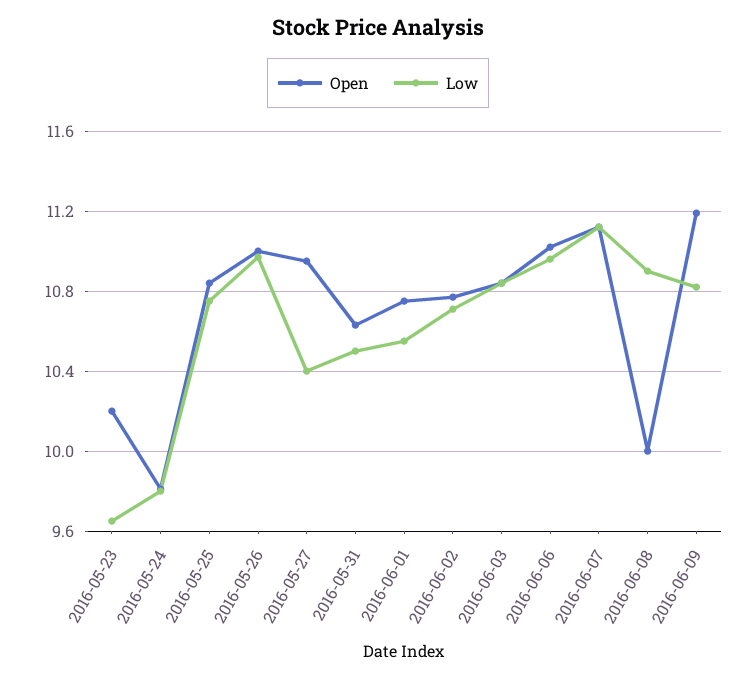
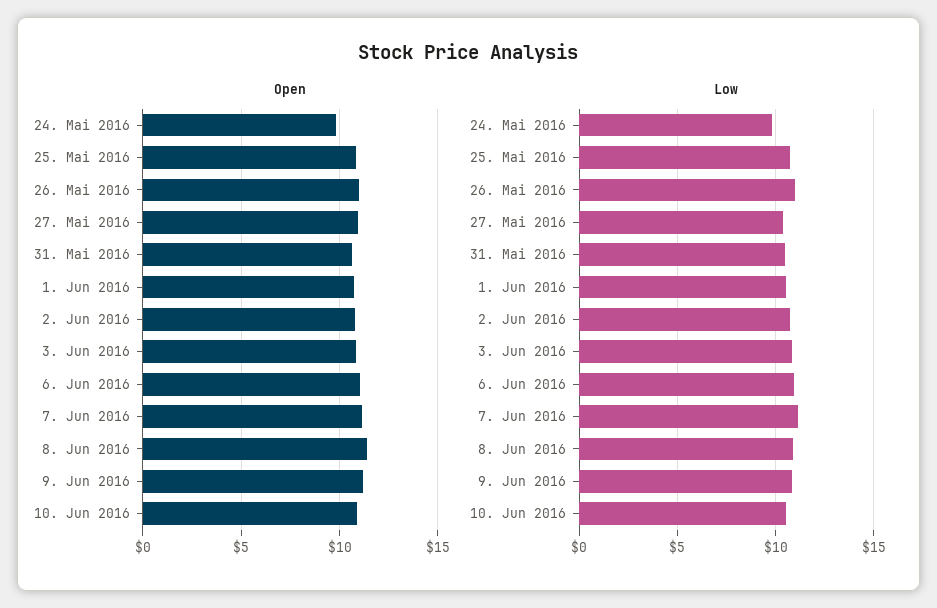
Open, 2016-05-23: 10.2 -> none
Low, 2016-05-23: 9.65 -> none
Open, 2016-06-08: 10 -> 11.5
Open, 10. Jun 2016: none -> 11
Low, 10. Jun 2016: none -> 10.5

